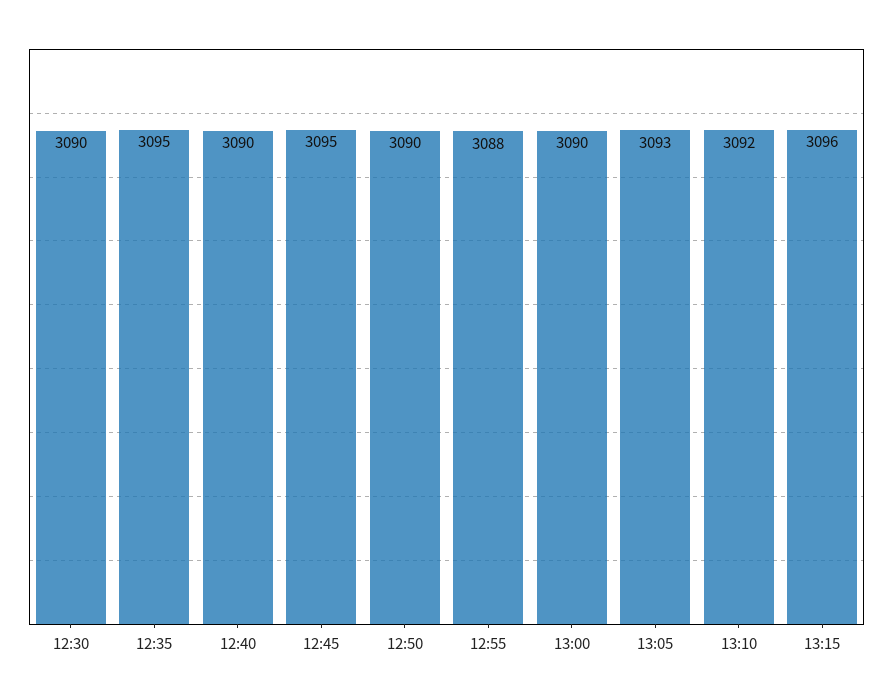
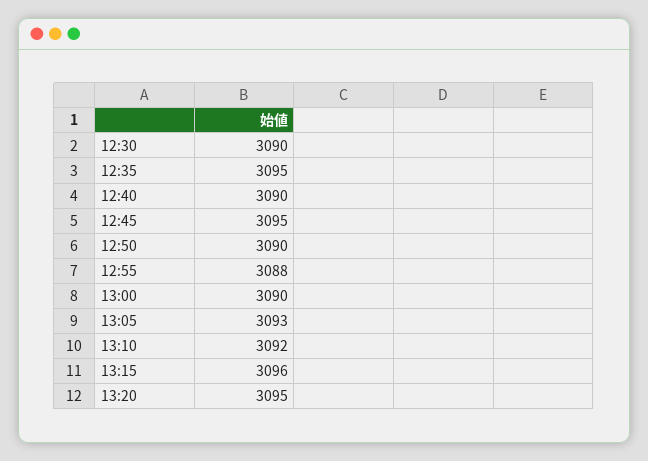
13:20: none -> 3095

